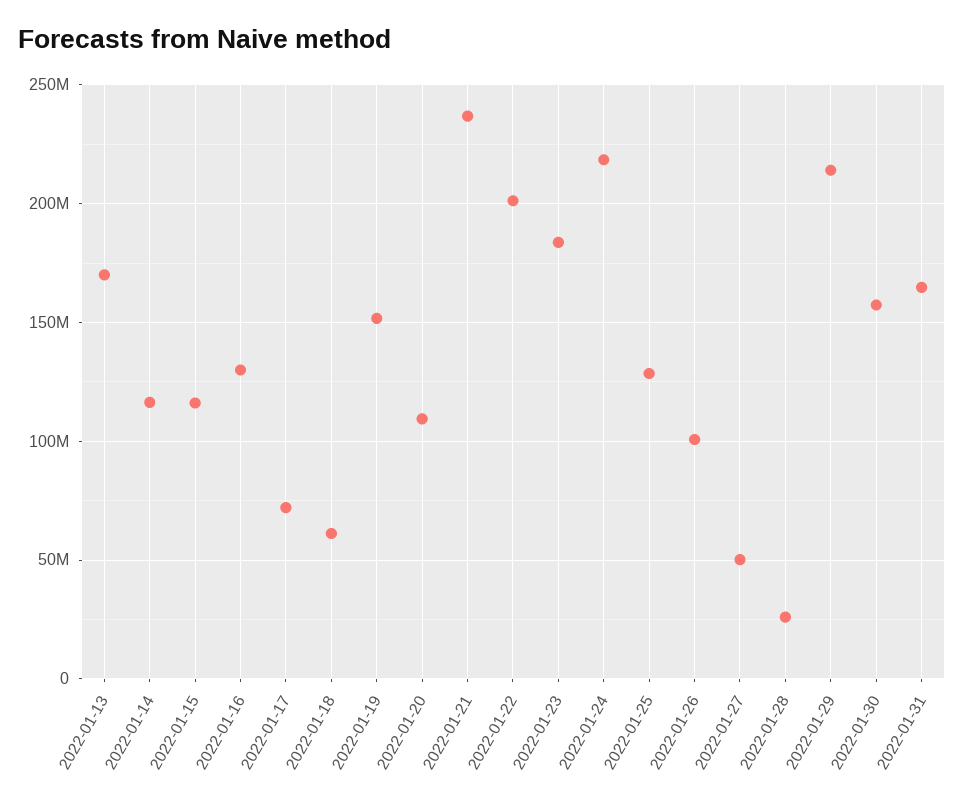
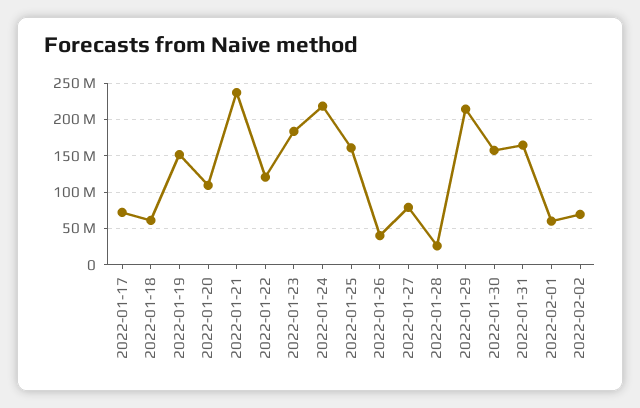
2022-01-13: 170000000 -> none
2022-01-14: 115000000 -> none
2022-01-15: 115000000 -> none
2022-01-16: 130000000 -> none
2022-01-22: 200000000 -> 120000000
2022-01-25: 130000000 -> 160000000
2022-01-26: 100000000 -> 40000000
2022-01-27: 50000000 -> 80000000
2022-02-01: none -> 60000000
2022-02-02: none -> 70000000

